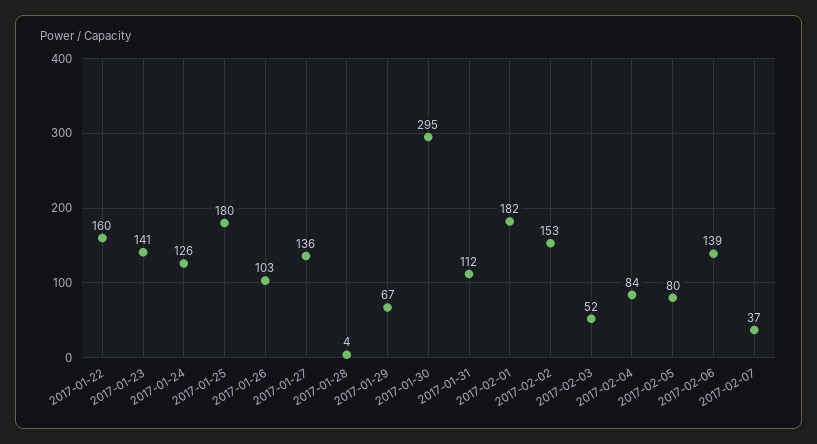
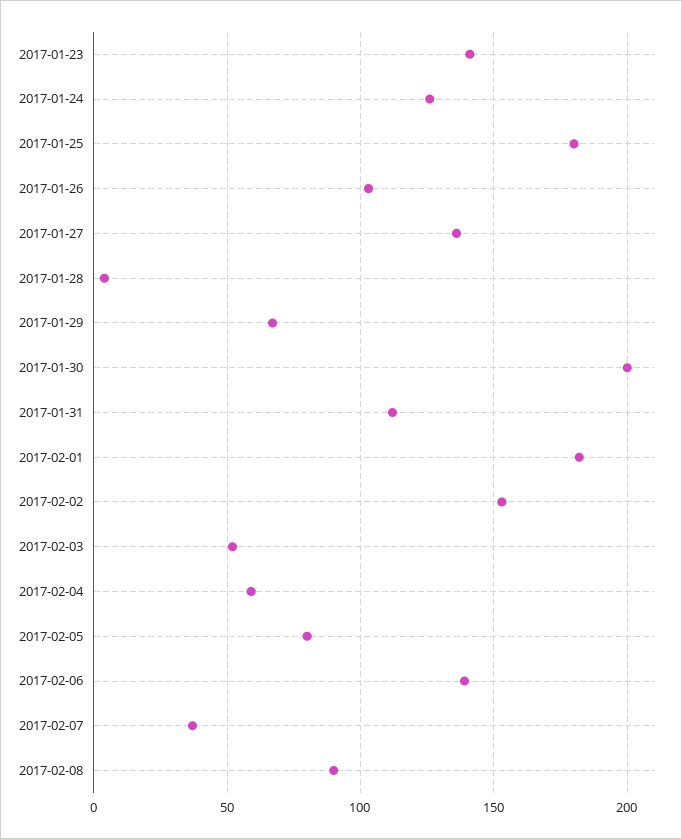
2017-01-22: 160 -> none
2017-01-30: 295 -> 200
2017-02-04: 84 -> 60
2017-02-08: none -> 90

